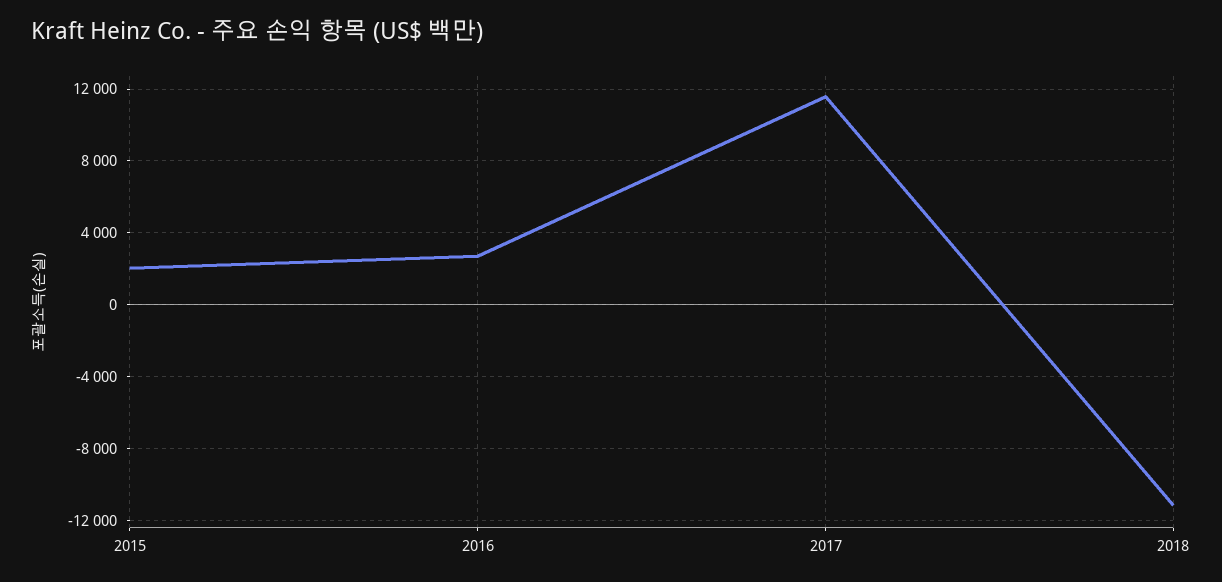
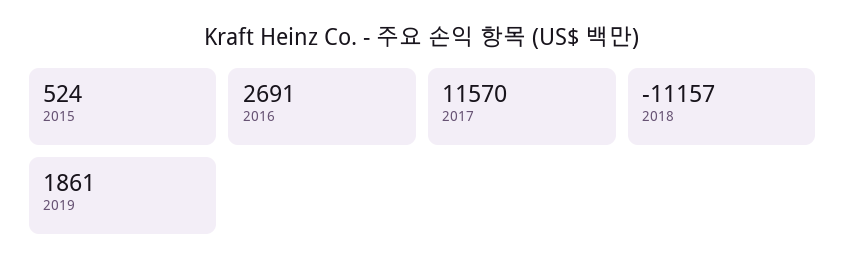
2015: 2000 -> 524
2019: none -> 1861

